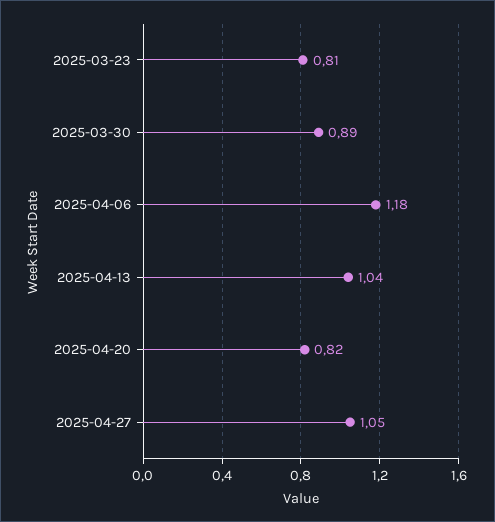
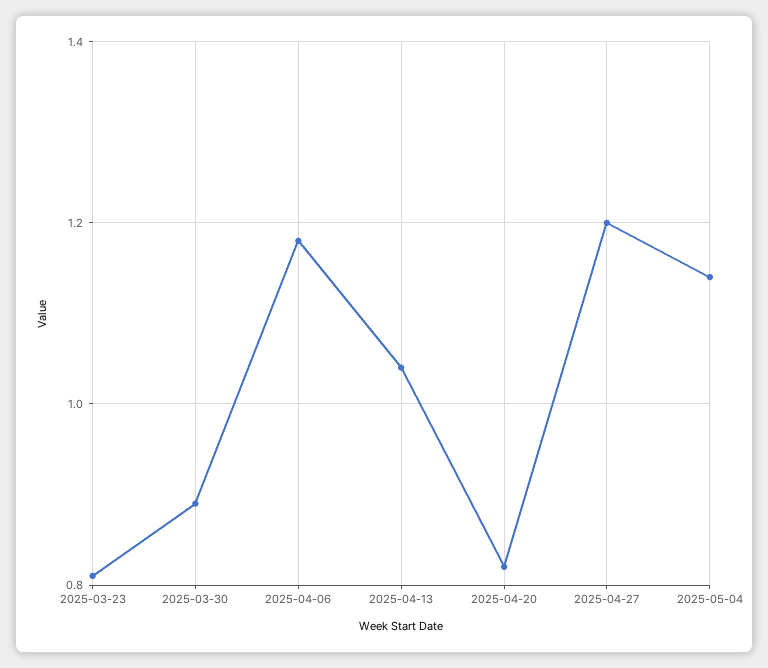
2025-04-27: 1.05 -> 1.2
2025-05-04: none -> 1.15

